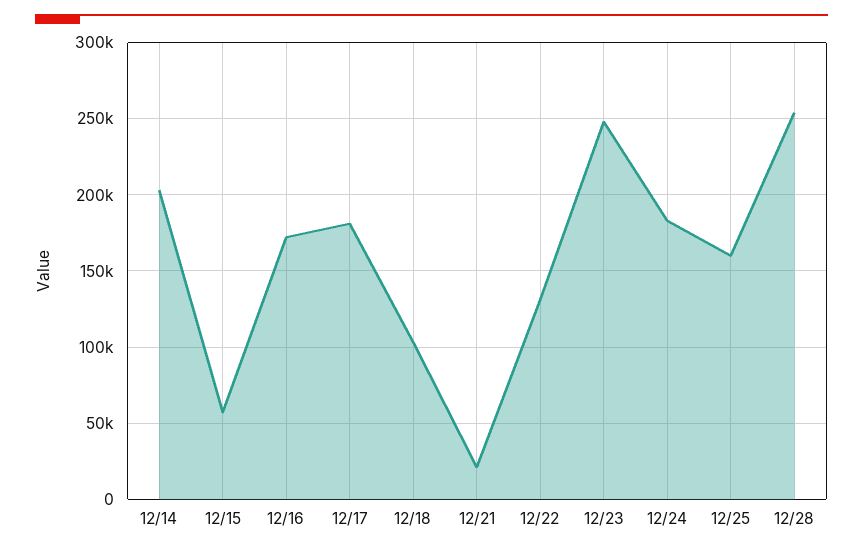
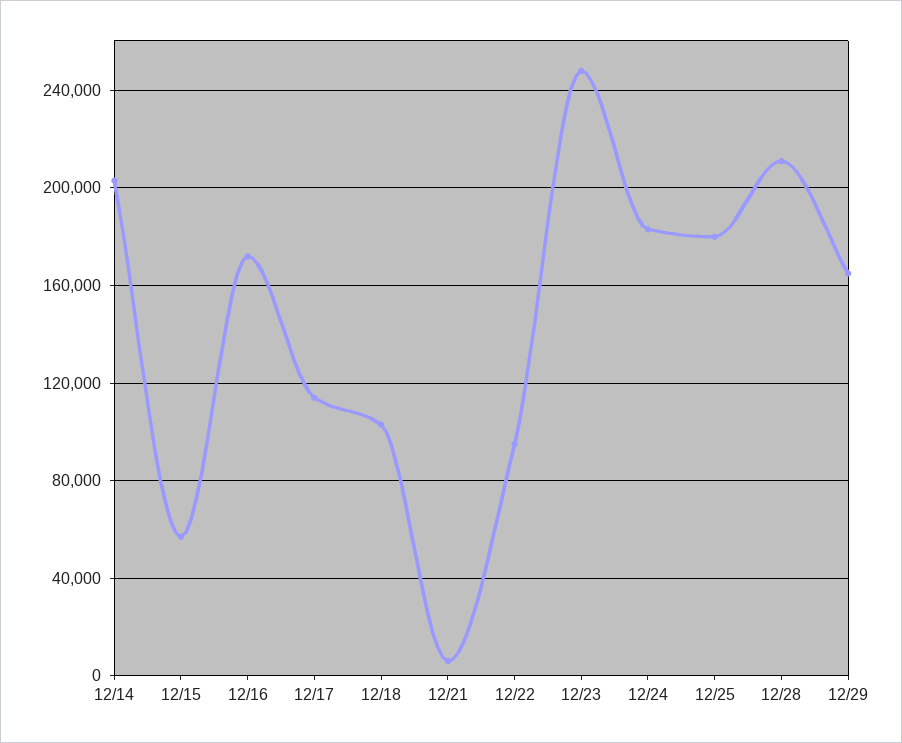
12/17: 180000 -> 115000
12/21: 20000 -> 5000
12/22: 130000 -> 95000
12/25: 160000 -> 180000
12/28: 255000 -> 210000
12/29: none -> 165000

